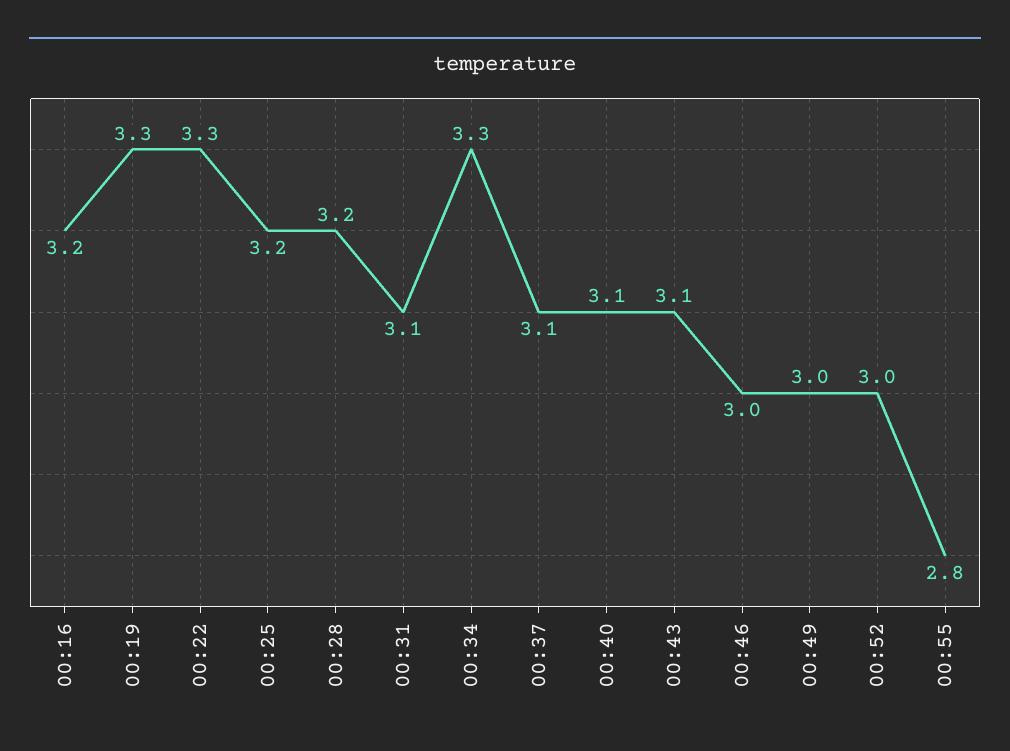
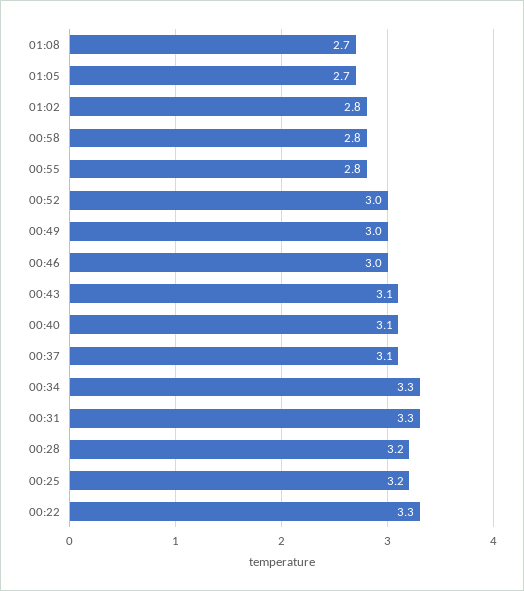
00:16: 3.2 -> none
00:19: 3.3 -> none
00:31: 3.1 -> 3.3
01:08: none -> 2.7
01:05: none -> 2.7
01:02: none -> 2.8
00:58: none -> 2.8

